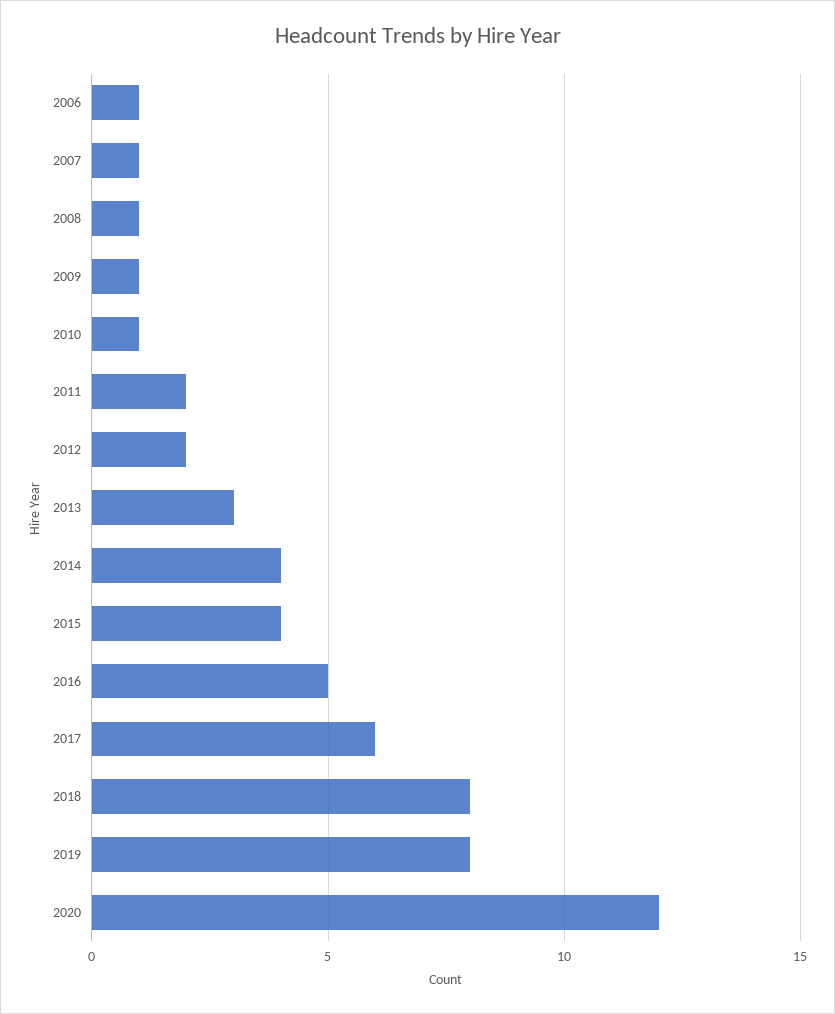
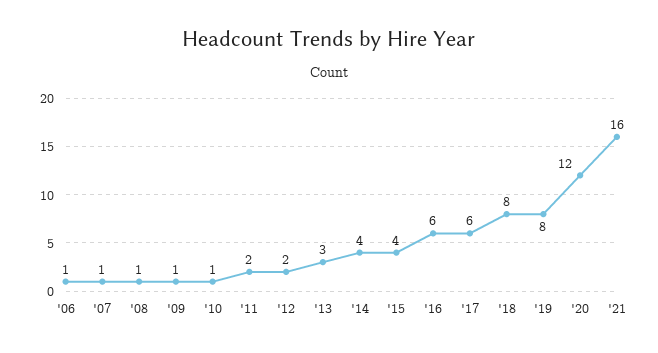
2016: 5 -> 6
'21: none -> 16

